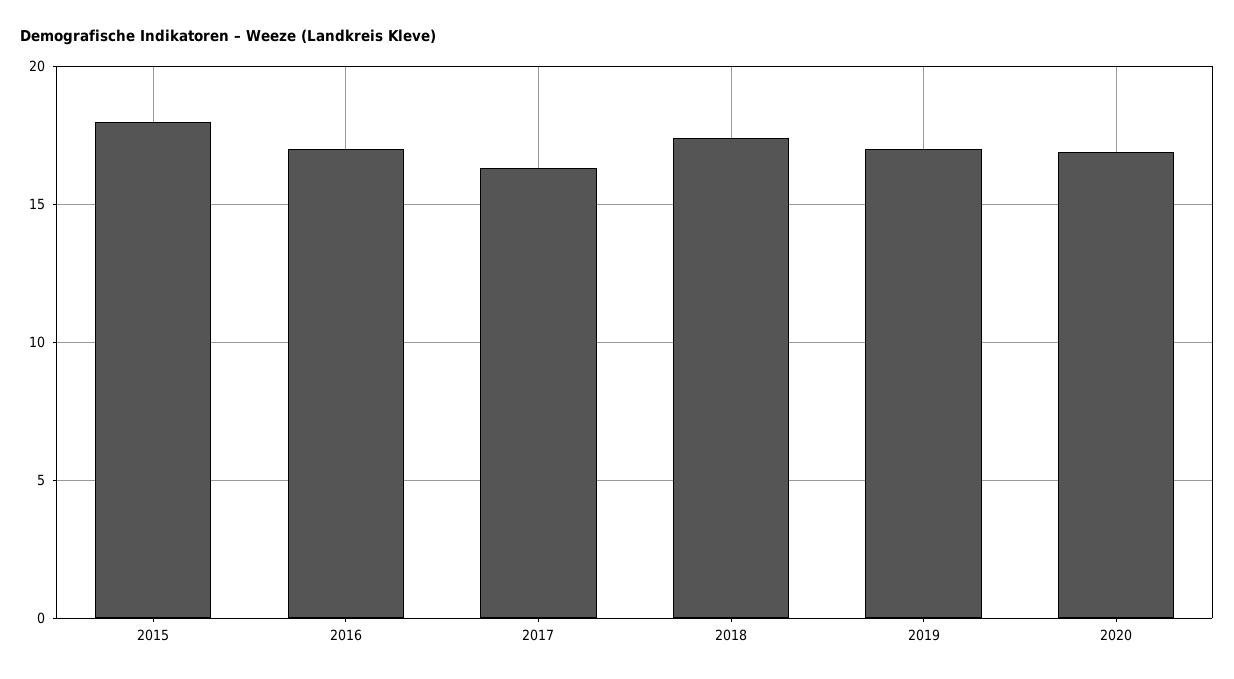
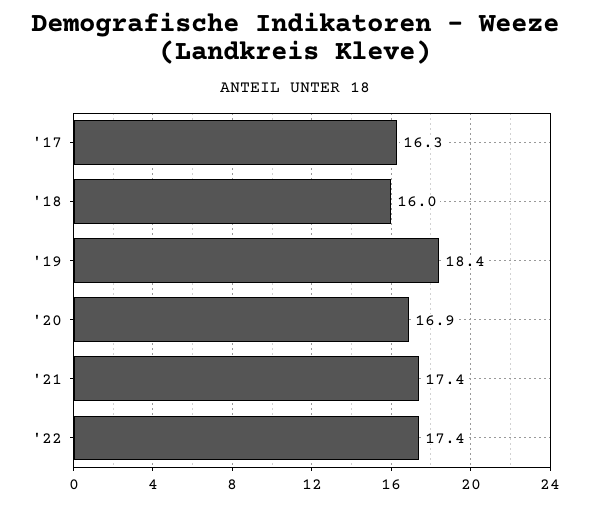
2015: 18 -> none
2016: 17 -> none
2018: 17.5 -> 16
2019: 17 -> 18.4
'21: none -> 17.4
'22: none -> 17.4

